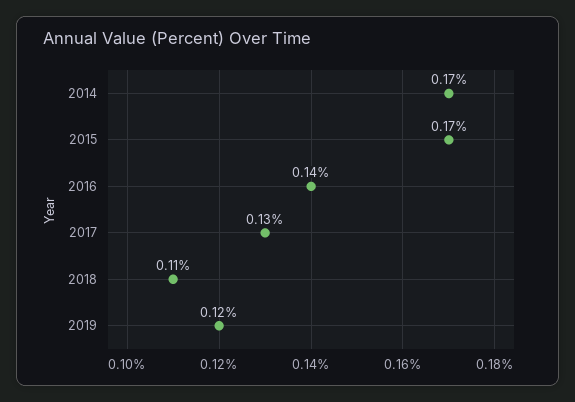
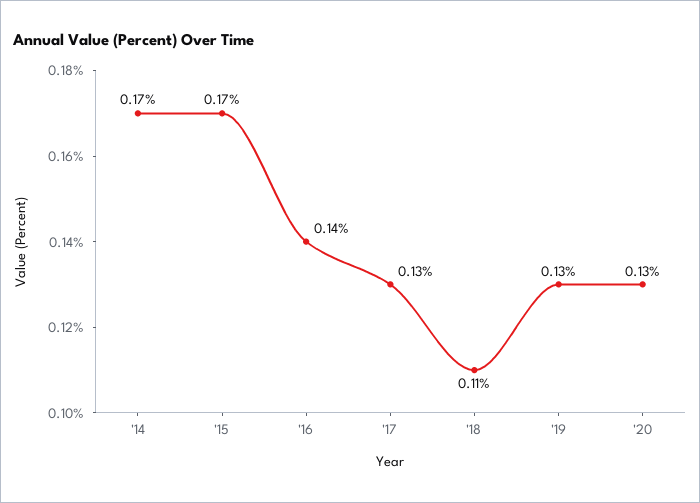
2019: 0.12 -> 0.13
'20: none -> 0.13

